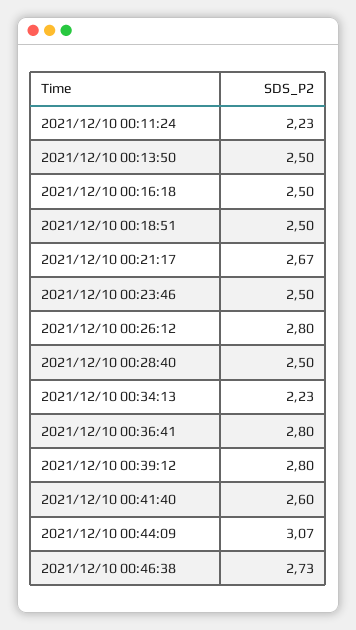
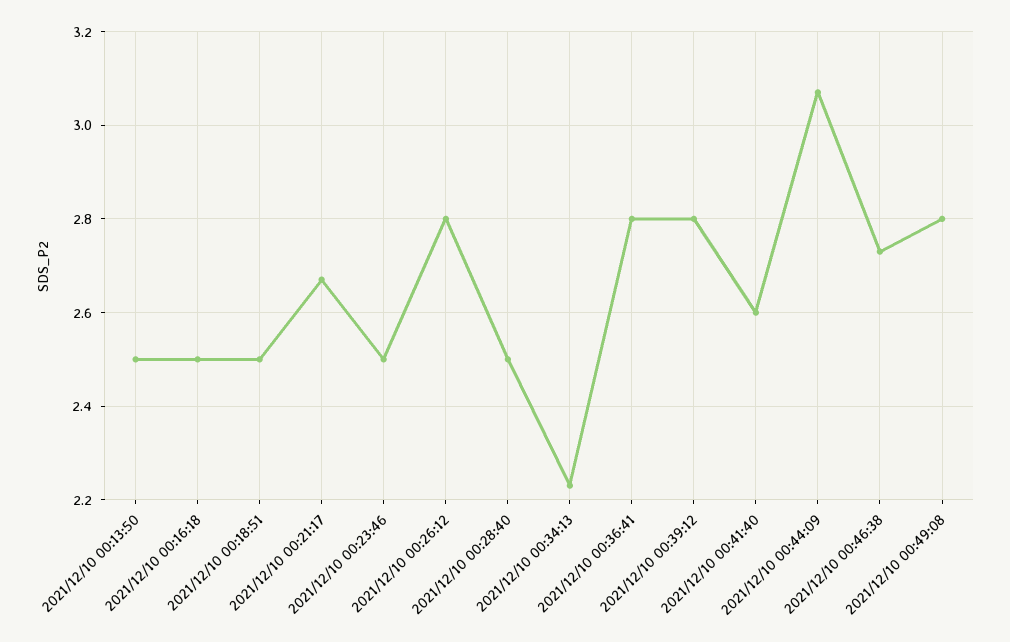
2021/12/10 00:11:24: 2.23 -> none
2021/12/10 00:49:08: none -> 2.8

